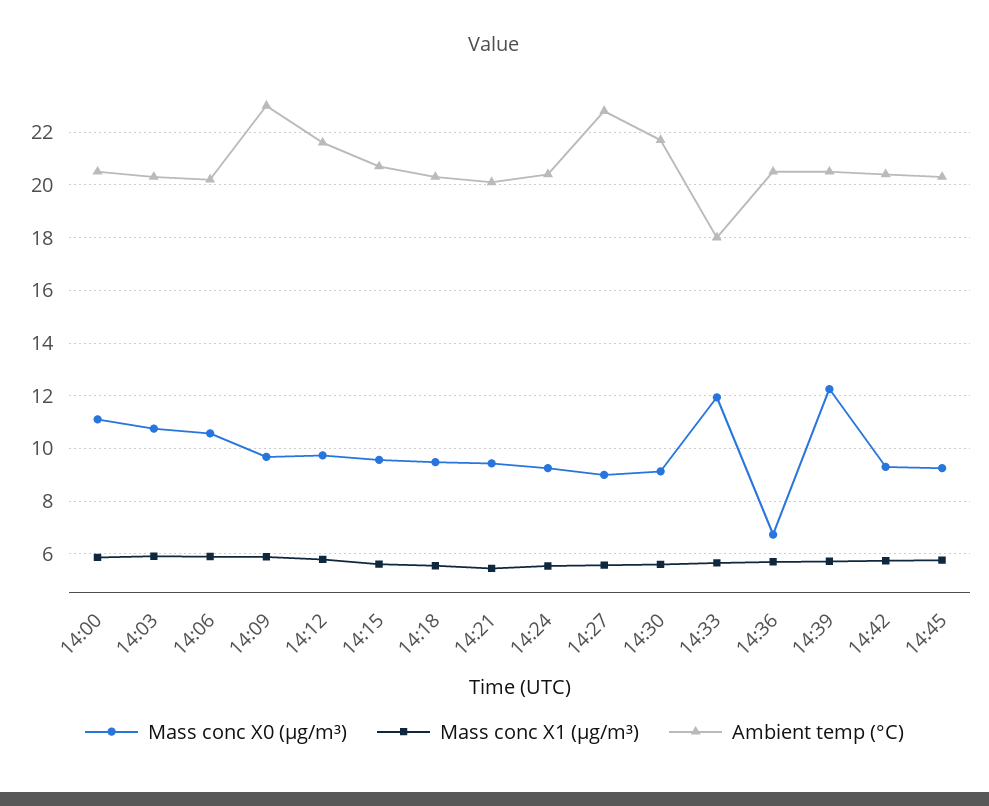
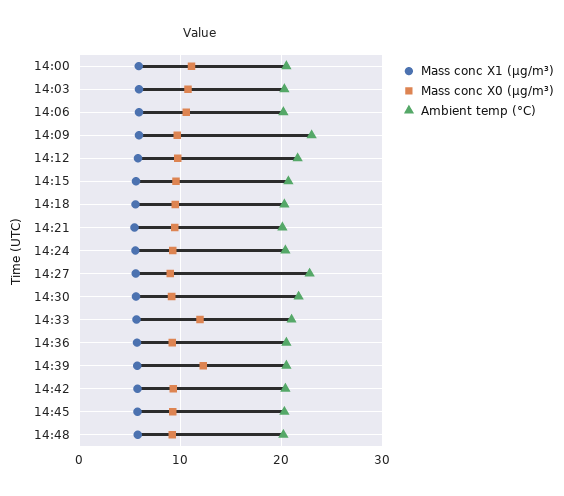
Ambient temp (°C), 14:33: 18 -> 21
Mass conc X0 (μg/m³), 14:36: 6.75 -> 9
Mass conc X1 (μg/m³), 14:48: none -> 6
Mass conc X0 (μg/m³), 14:48: none -> 9
Ambient temp (°C), 14:48: none -> 20

